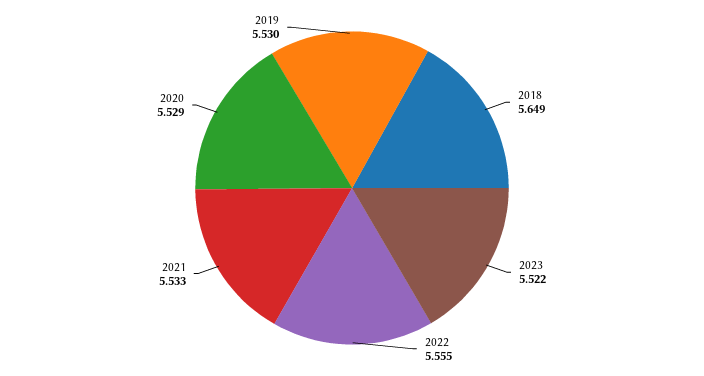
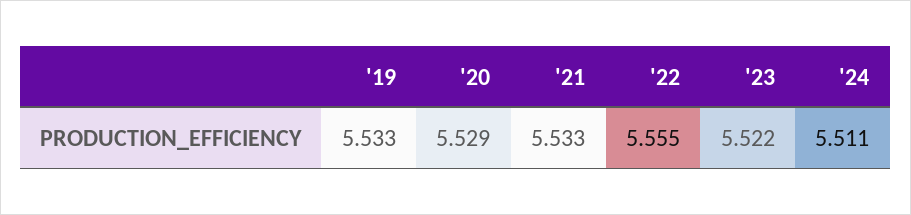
2018: 5.649 -> none
2019: 5.53 -> 5.533
'24: none -> 5.511

